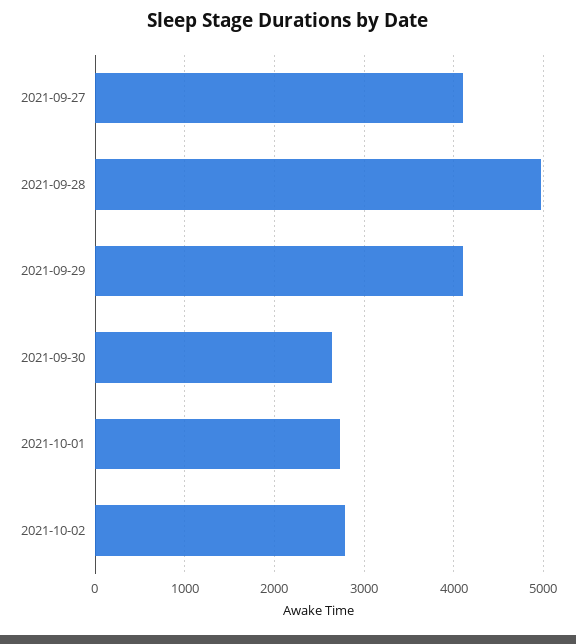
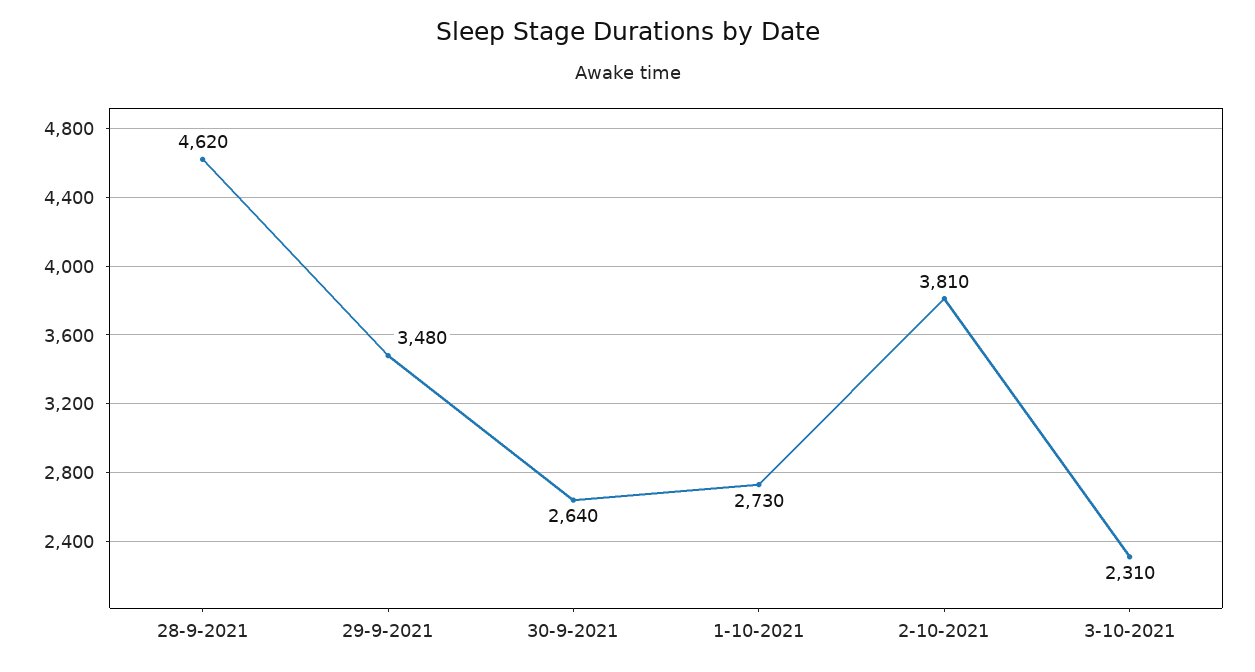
2021-09-27: 4100 -> none
2021-09-28: 5000 -> 4620
2021-09-29: 4100 -> 3480
2021-10-02: 2800 -> 3810
3-10-2021: none -> 2310

